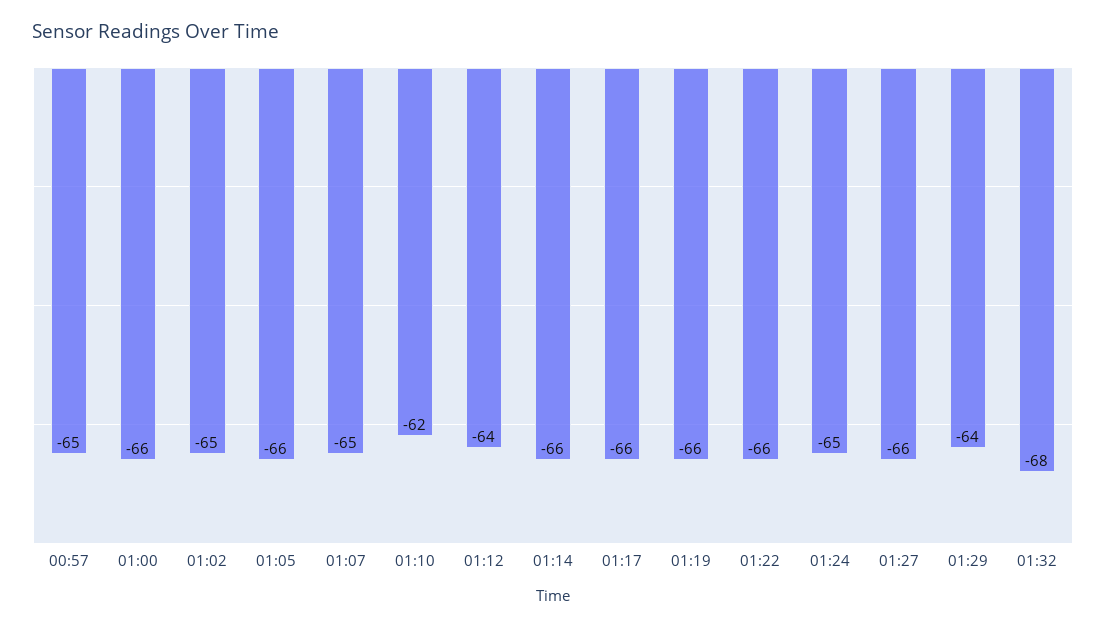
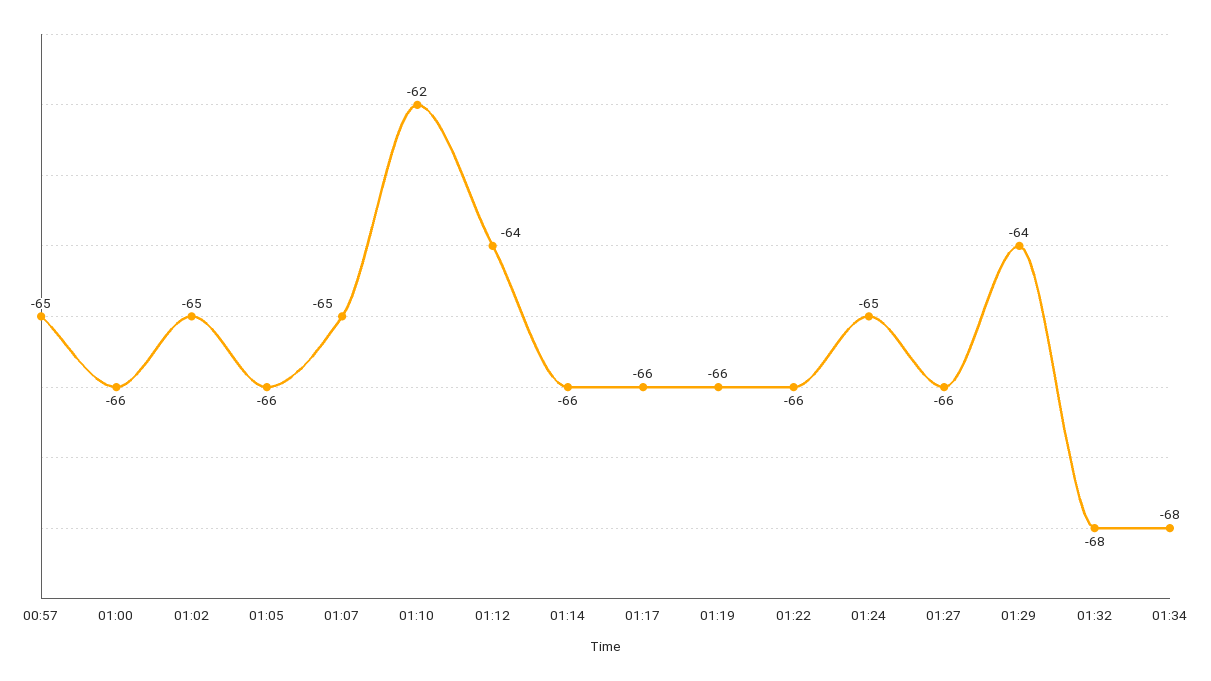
01:34: none -> -68

